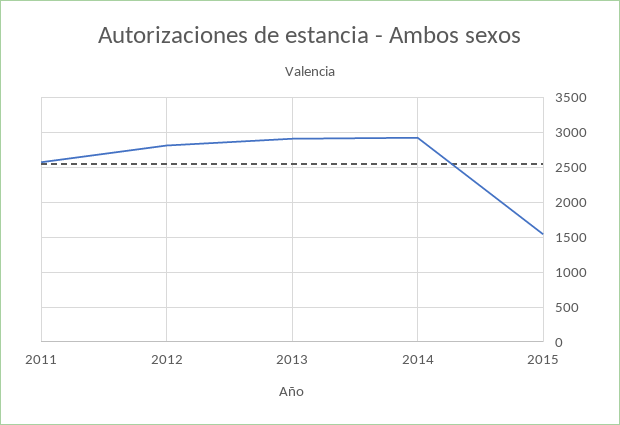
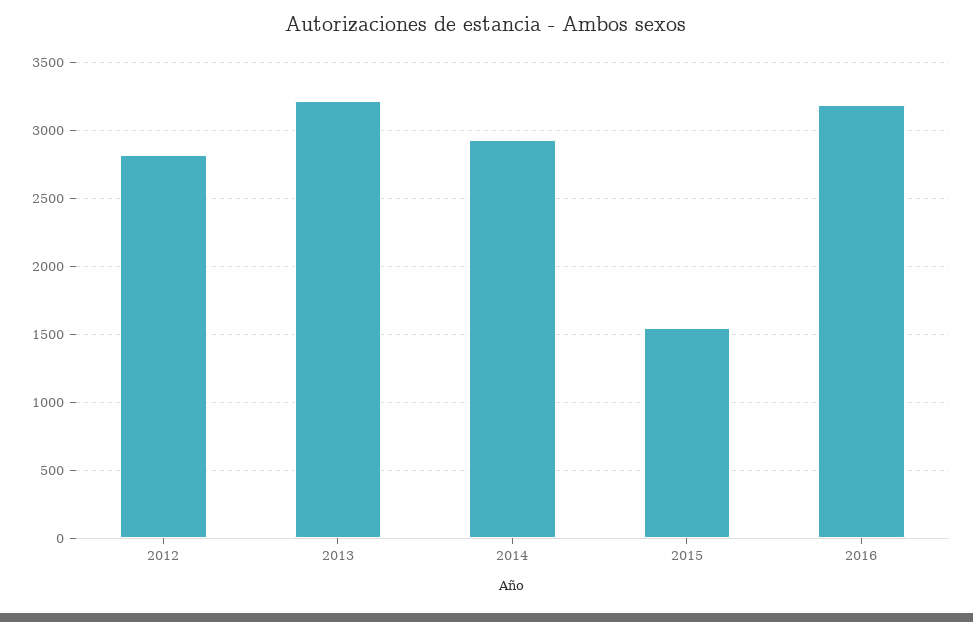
2011: 2600 -> none
2013: 2900 -> 3200
2016: none -> 3200

